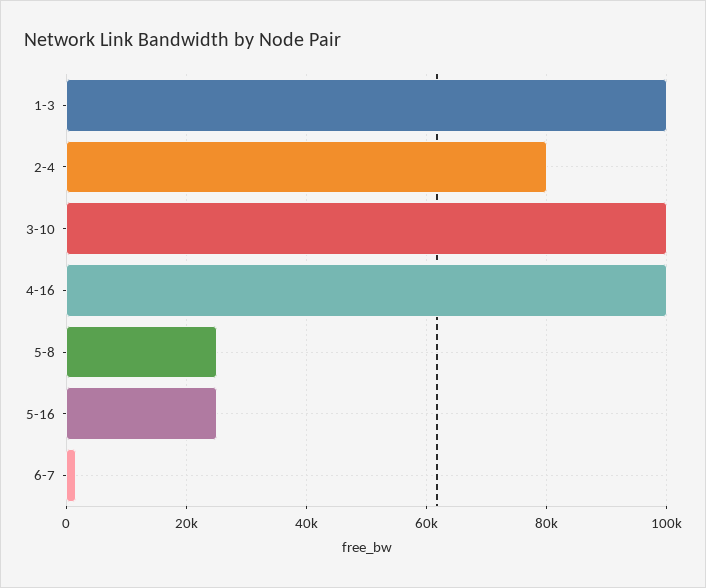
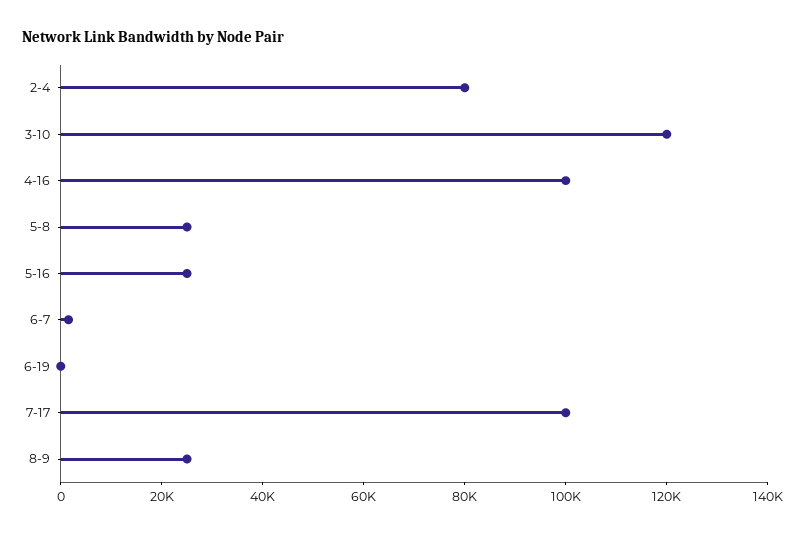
1-3: 100000 -> none
3-10: 100000 -> 120000
6-19: none -> 0
7-17: none -> 100000
8-9: none -> 25000

